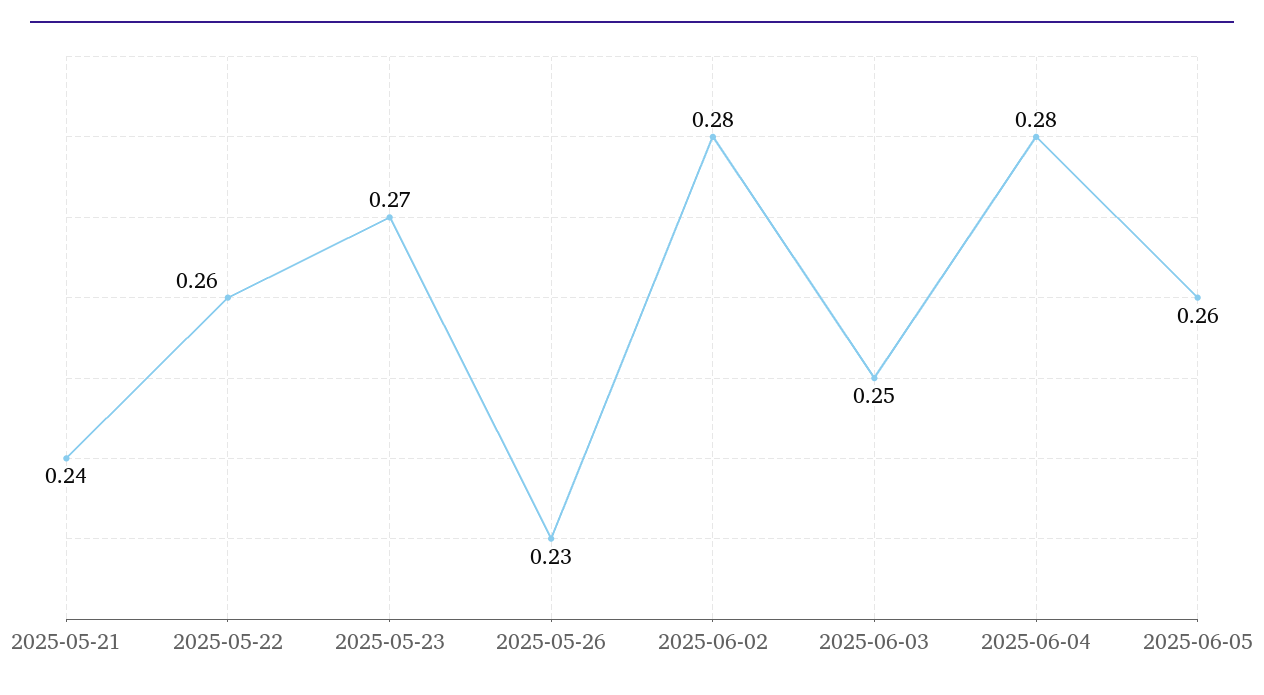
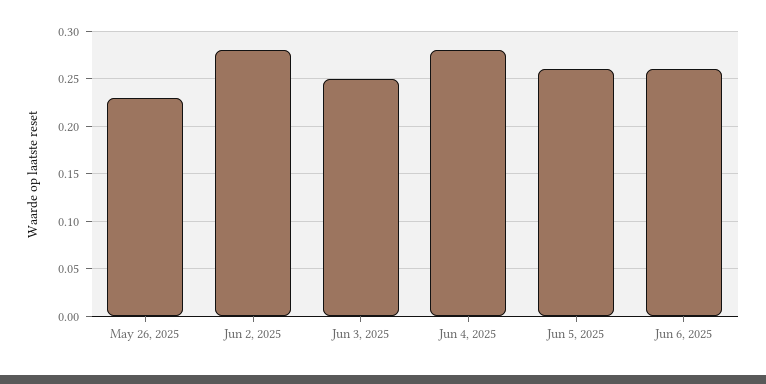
2025-05-21: 0.24 -> none
2025-05-22: 0.26 -> none
2025-05-23: 0.27 -> none
Jun 6, 2025: none -> 0.26

